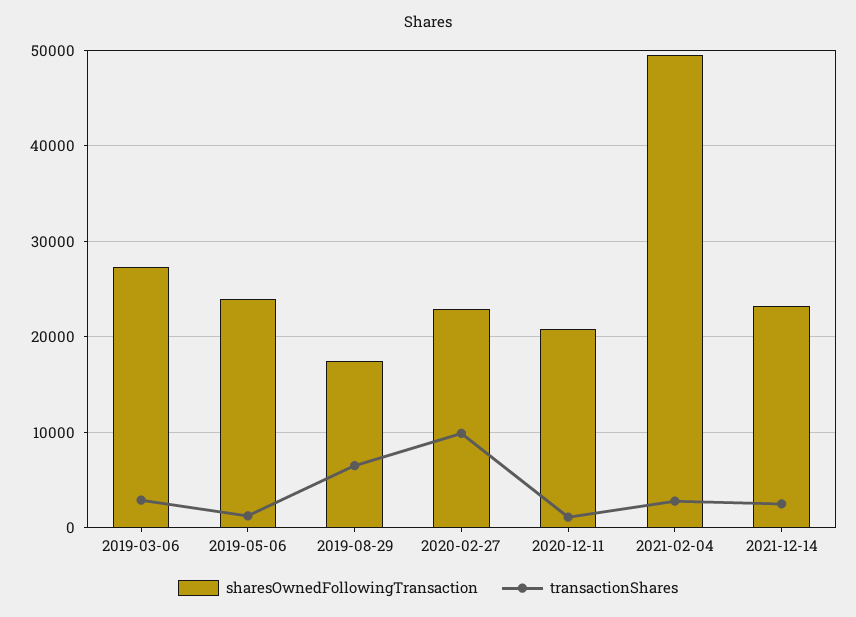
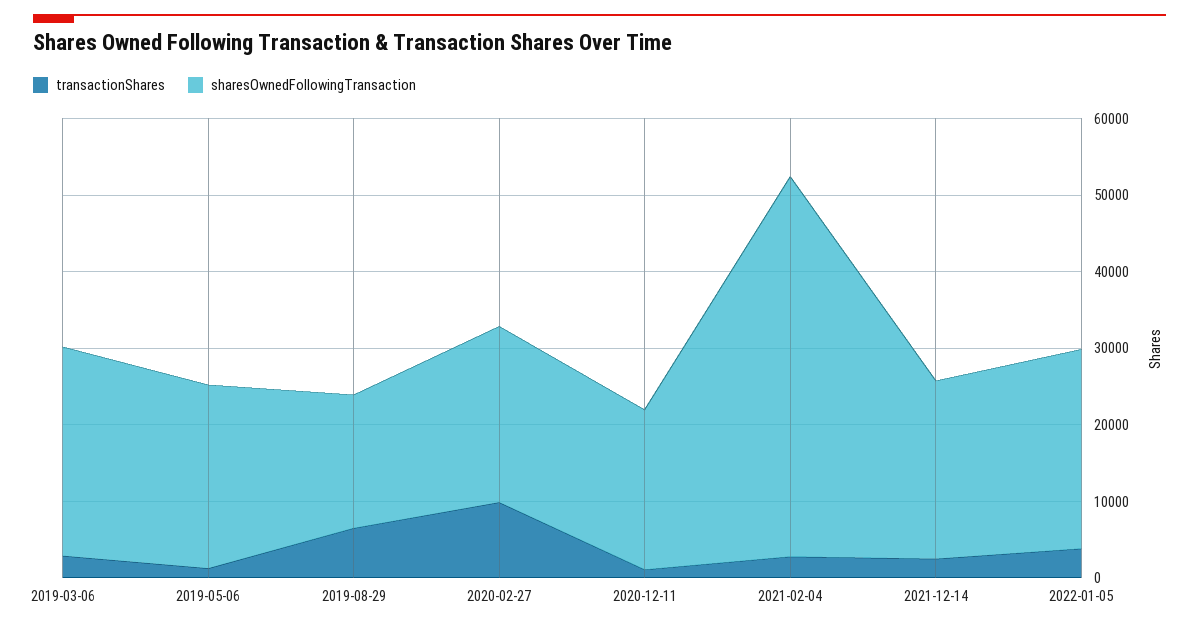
transactionShares, 2022-01-05: none -> 4000
sharesOwnedFollowingTransaction, 2022-01-05: none -> 26000

